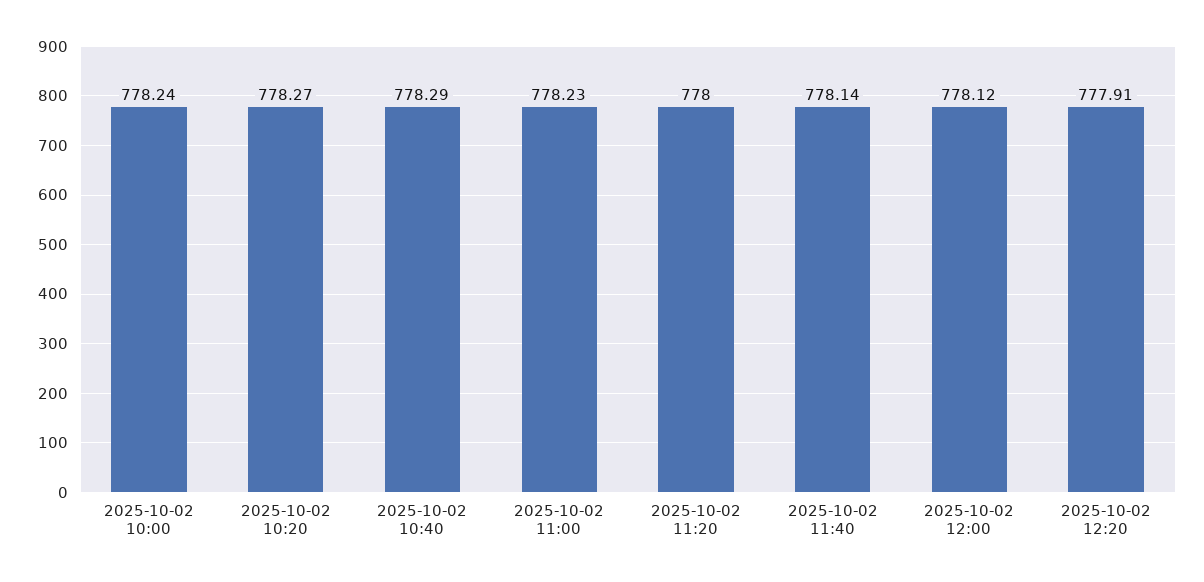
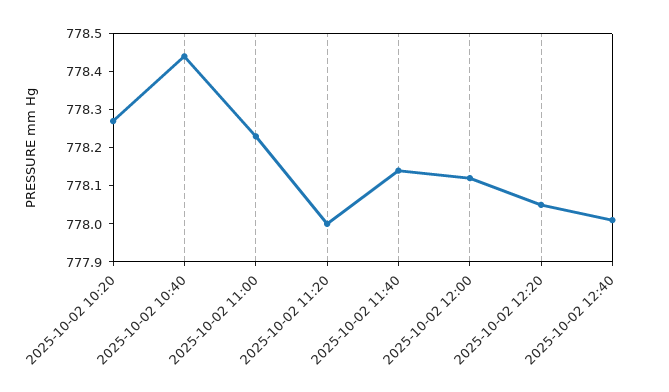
2025-10-02 10:00: 778.24 -> none
2025-10-02 10:40: 778.29 -> 778.45
2025-10-02 12:20: 777.91 -> 778.05
2025-10-02 12:40: none -> 778

